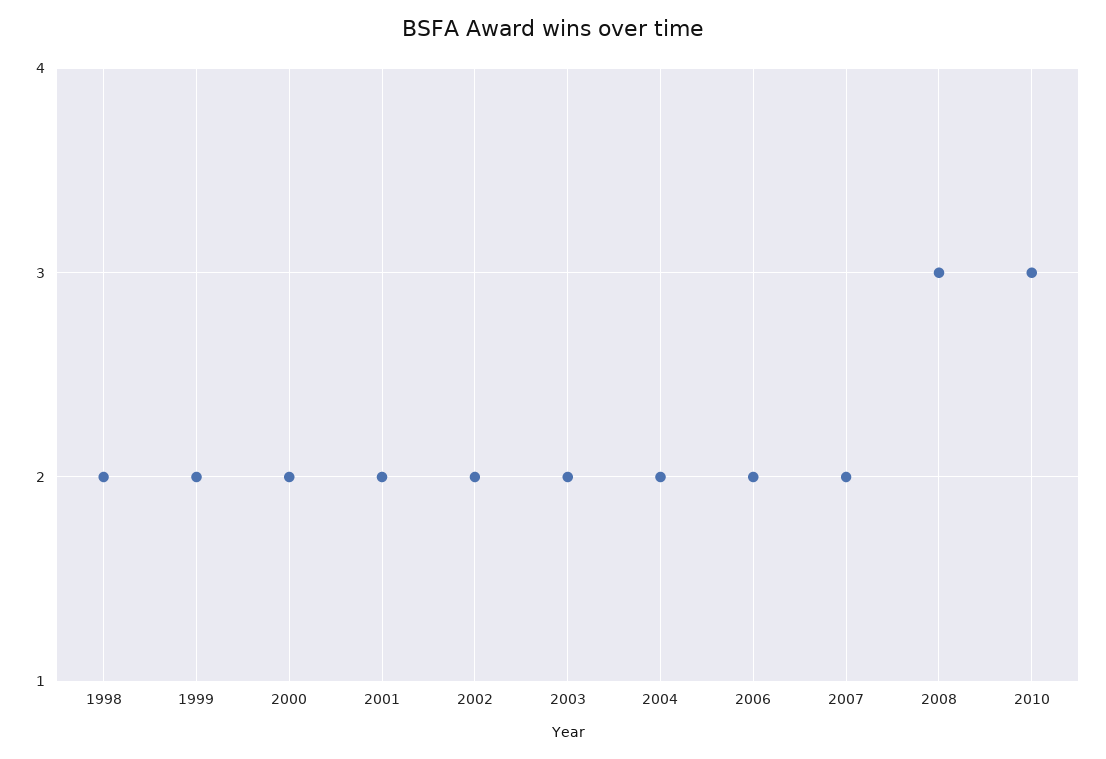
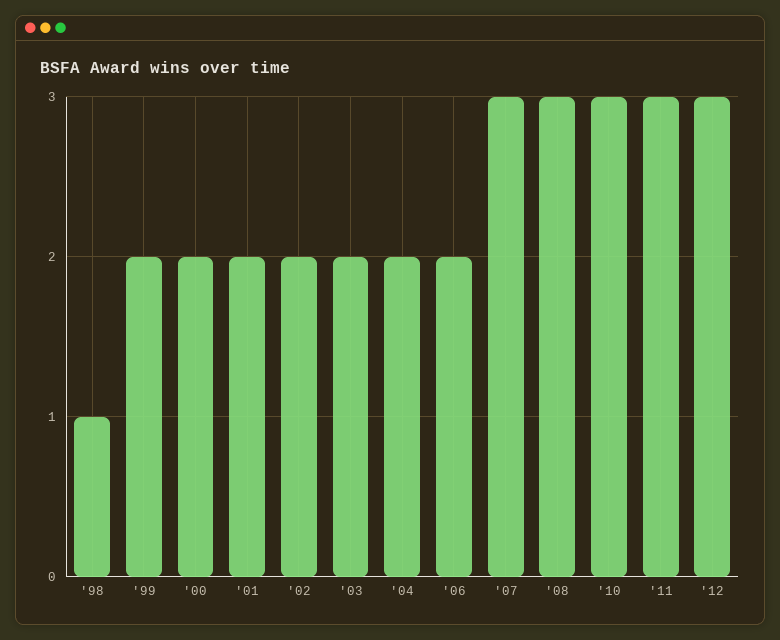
1998: 2 -> 1
2007: 2 -> 3
'11: none -> 3
'12: none -> 3

